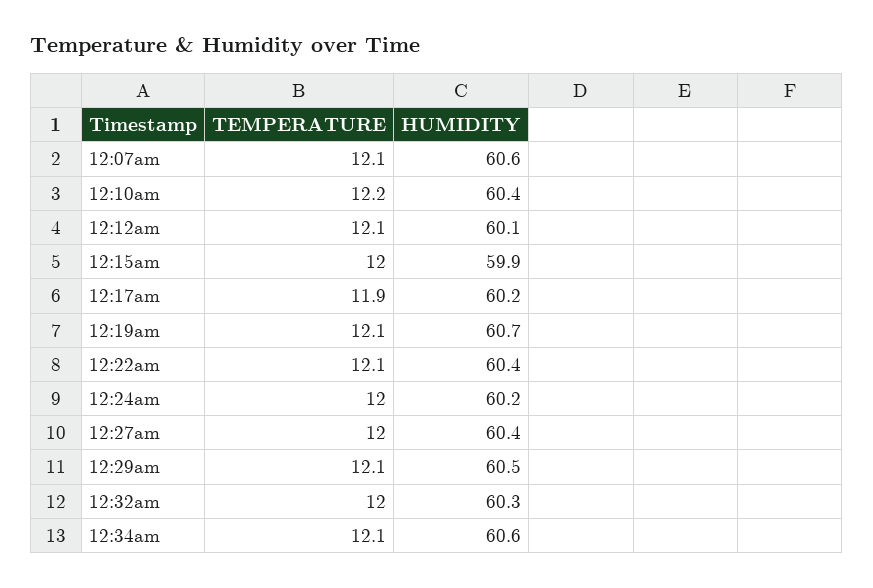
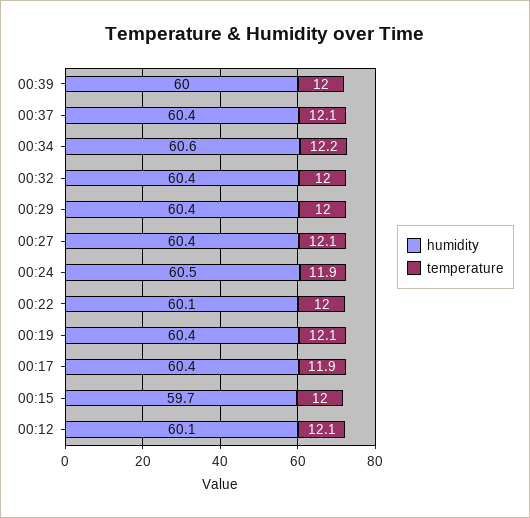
TEMPERATURE, 12:07am: 12.1 -> none
HUMIDITY, 12:07am: 60.6 -> none
TEMPERATURE, 12:10am: 12.2 -> none
HUMIDITY, 12:10am: 60.4 -> none
HUMIDITY, 12:15am: 59.9 -> 59.7
HUMIDITY, 12:17am: 60.2 -> 60.4
HUMIDITY, 12:19am: 60.7 -> 60.4
TEMPERATURE, 12:22am: 12.1 -> 12
HUMIDITY, 12:22am: 60.4 -> 60.1
TEMPERATURE, 12:24am: 12 -> 11.9
HUMIDITY, 12:24am: 60.2 -> 60.5
TEMPERATURE, 12:27am: 12 -> 12.1
TEMPERATURE, 12:29am: 12.1 -> 12
HUMIDITY, 12:29am: 60.5 -> 60.4
HUMIDITY, 12:32am: 60.3 -> 60.4
TEMPERATURE, 12:34am: 12.1 -> 12.2
HUMIDITY, 00:39: none -> 60
TEMPERATURE, 00:39: none -> 12
HUMIDITY, 00:37: none -> 60.4
TEMPERATURE, 00:37: none -> 12.1

